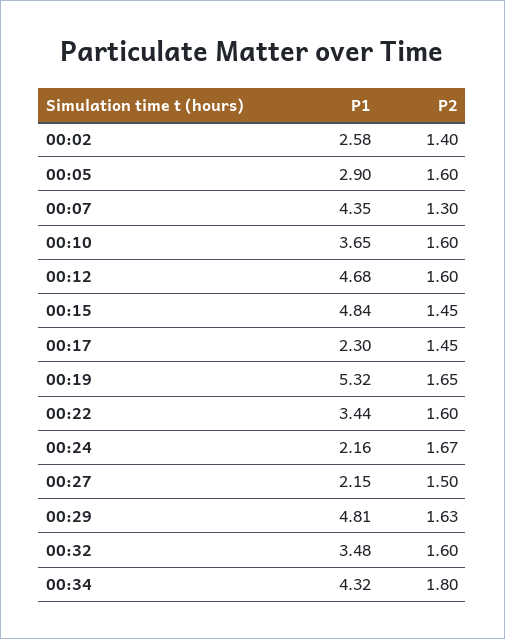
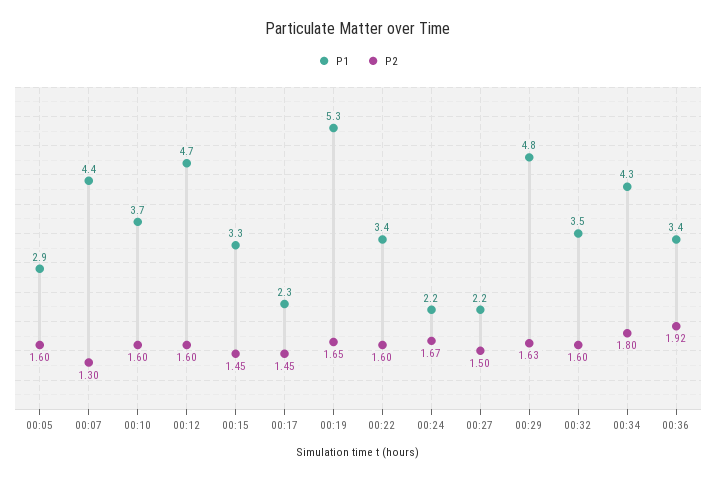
P1, 00:02: 2.58 -> none
P2, 00:02: 1.4 -> none
P1, 00:15: 4.84 -> 3.3
P1, 00:36: none -> 3.4
P2, 00:36: none -> 1.92

